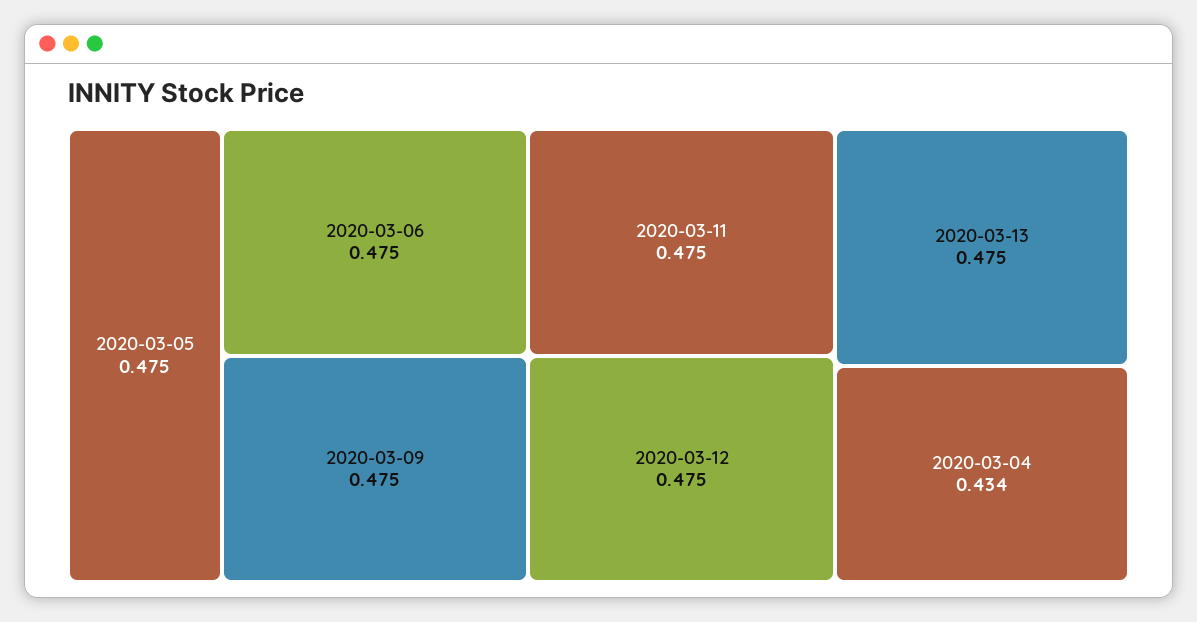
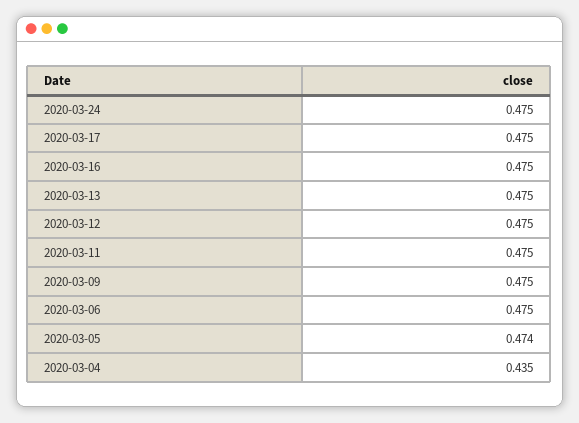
2020-03-05: 0.475 -> 0.474
2020-03-04: 0.434 -> 0.435
2020-03-24: none -> 0.475
2020-03-17: none -> 0.475
2020-03-16: none -> 0.475

